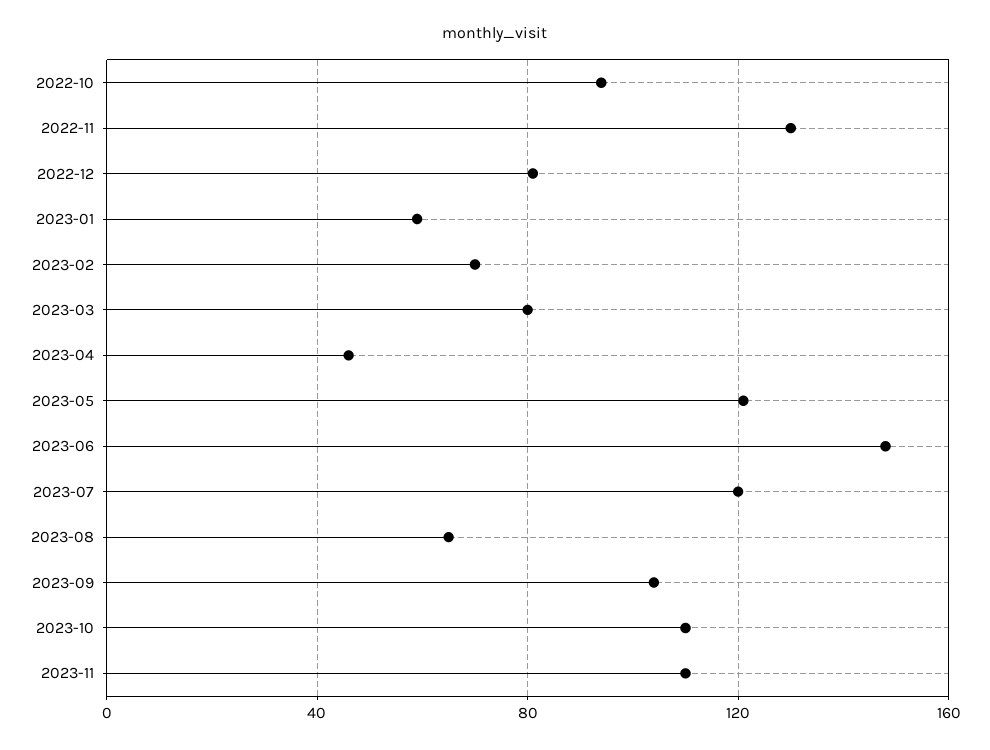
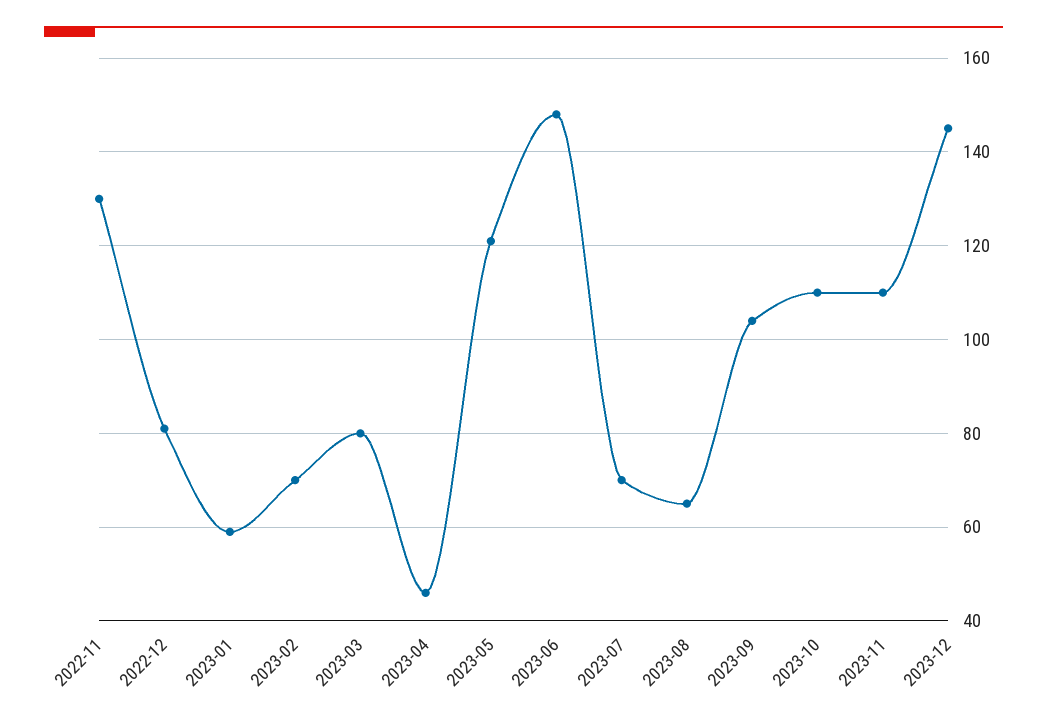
2022-10: 95 -> none
2023-07: 120 -> 70
2023-12: none -> 145

